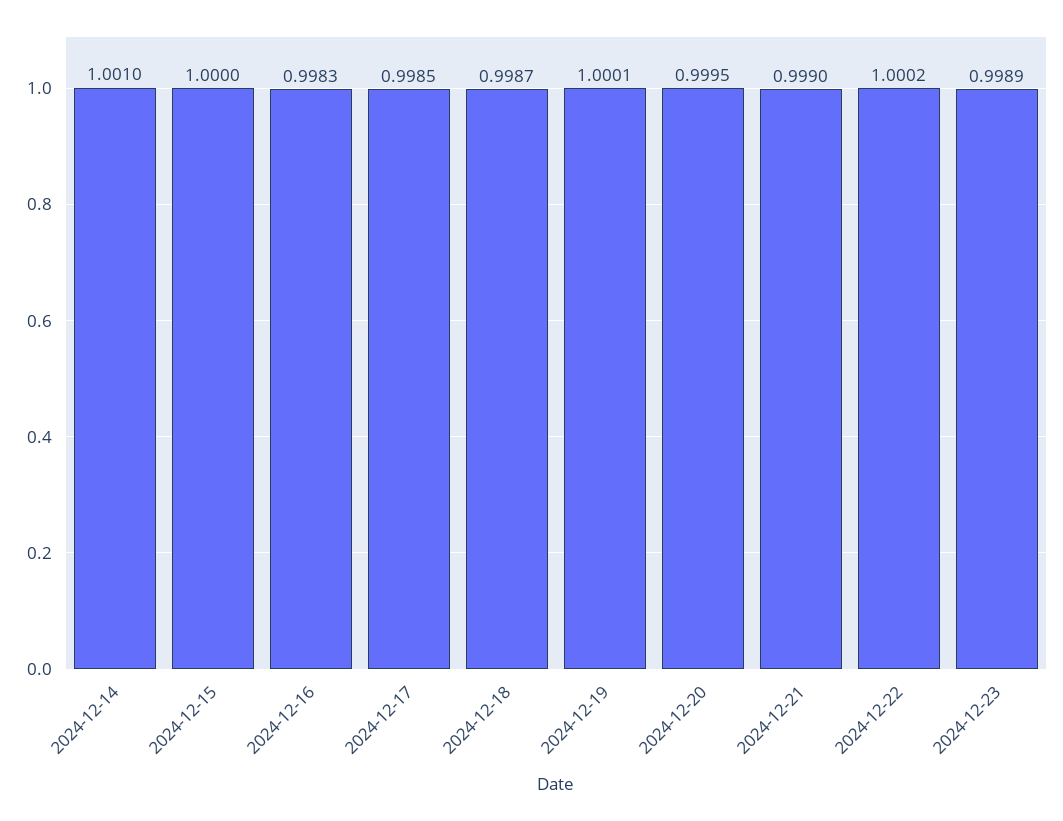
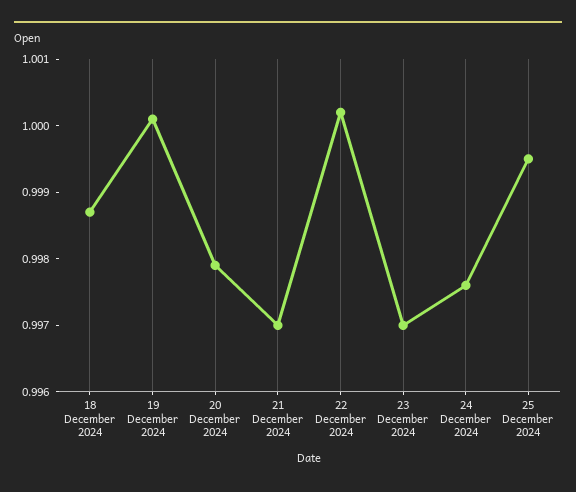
2024-12-14: 1.001 -> none
2024-12-15: 1 -> none
2024-12-16: 0.9983 -> none
2024-12-17: 0.9985 -> none
2024-12-20: 0.9995 -> 0.998
2024-12-21: 0.999 -> 0.997
2024-12-23: 0.9989 -> 0.997
24 December 2024: none -> 0.9975
25 December 2024: none -> 0.9995

